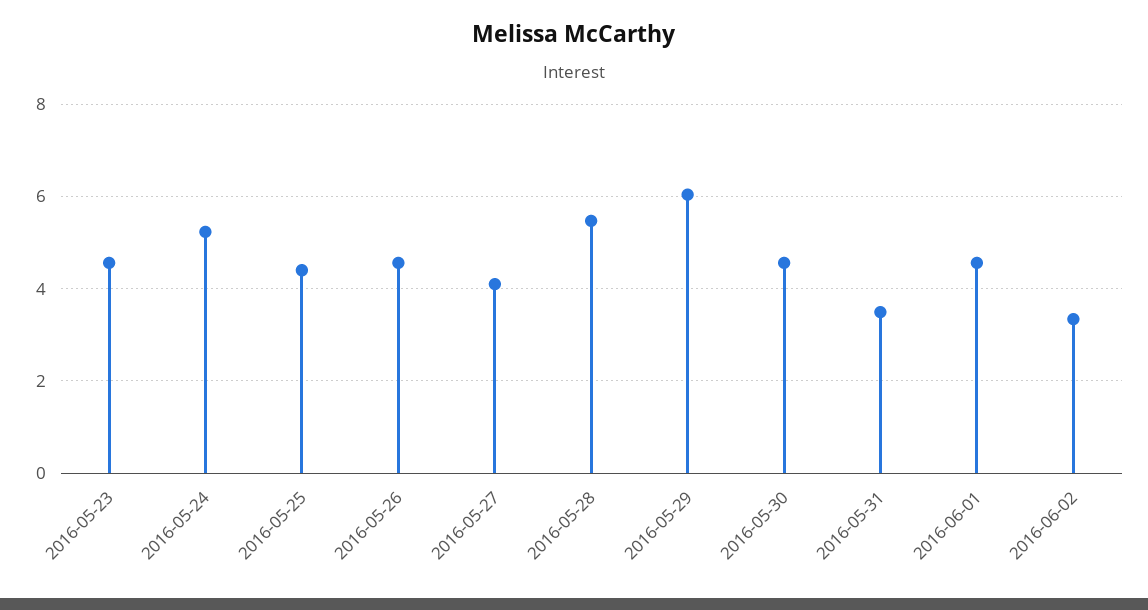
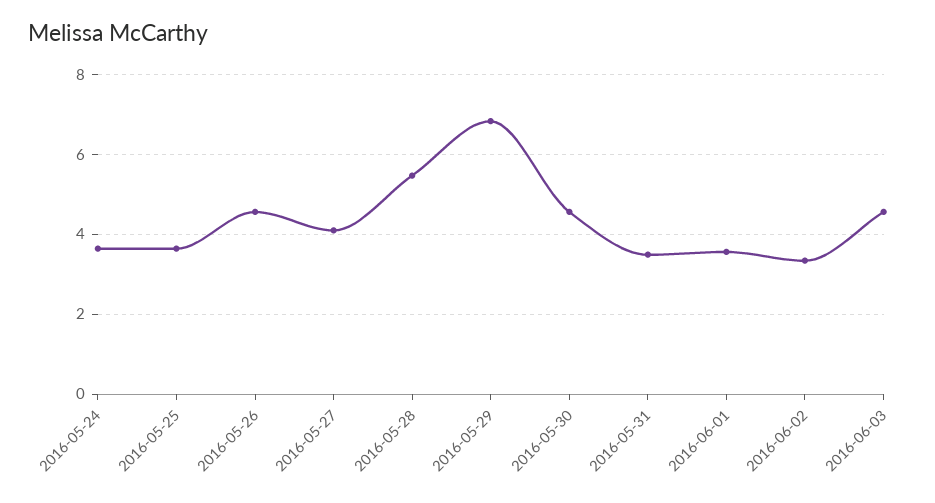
2016-05-23: 4.6 -> none
2016-05-24: 5.2 -> 3.6
2016-05-25: 4.4 -> 3.6
2016-05-29: 6 -> 6.8
2016-06-01: 4.6 -> 3.6
2016-06-03: none -> 4.6

